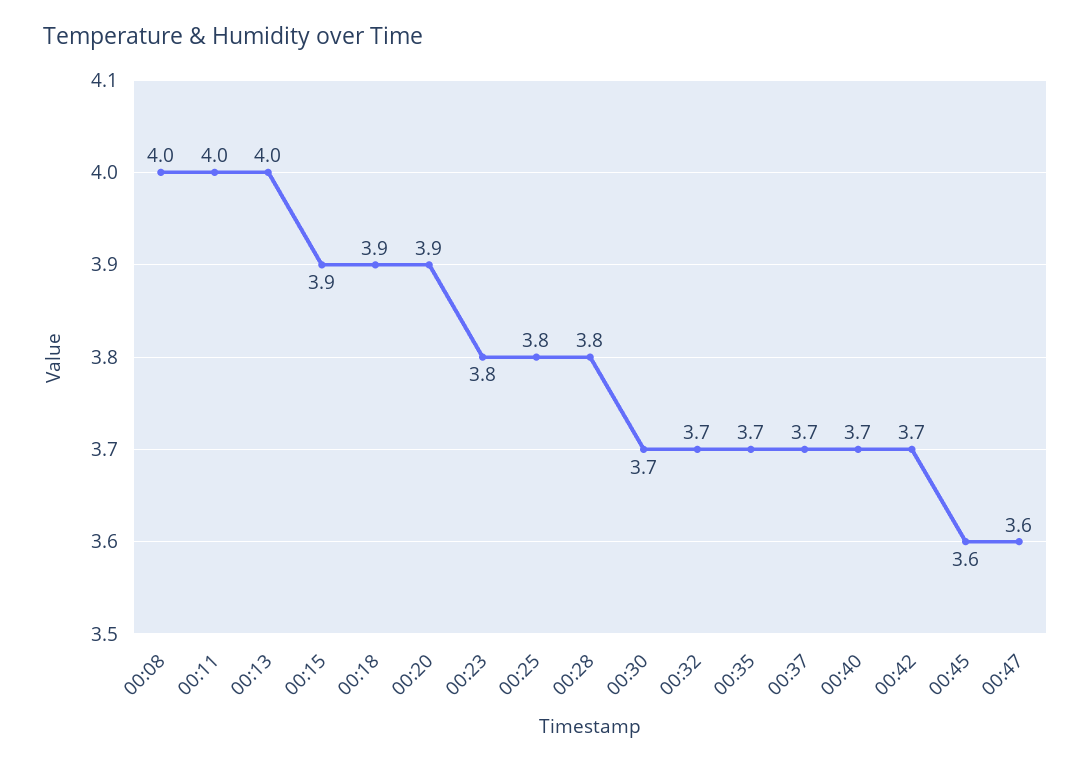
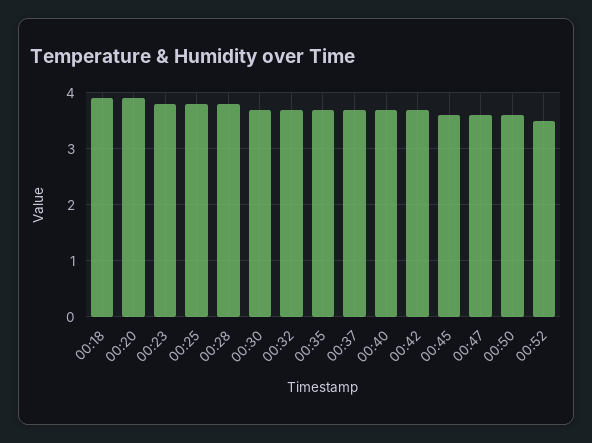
00:08: 4 -> none
00:11: 4 -> none
00:13: 4 -> none
00:15: 3.9 -> none
00:50: none -> 3.5
00:52: none -> 3.5

